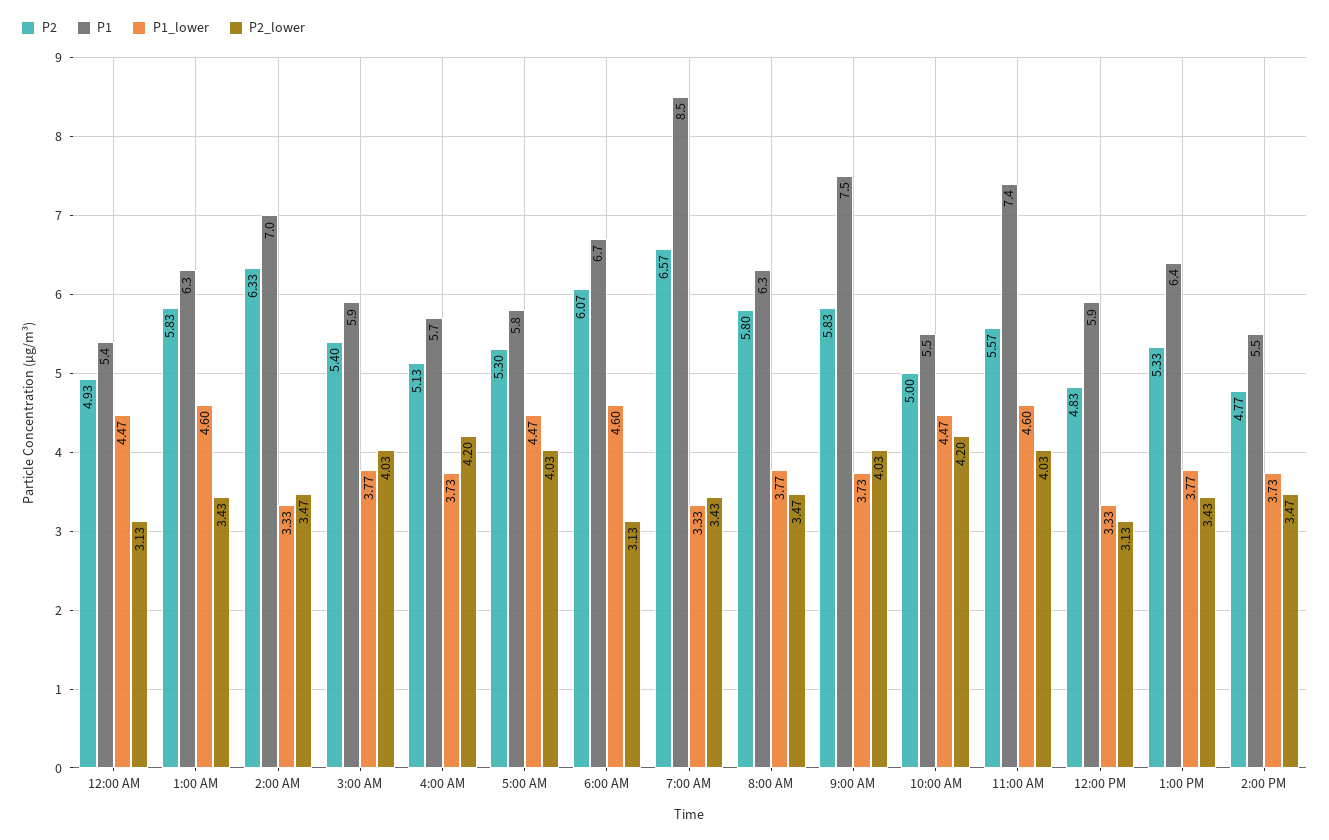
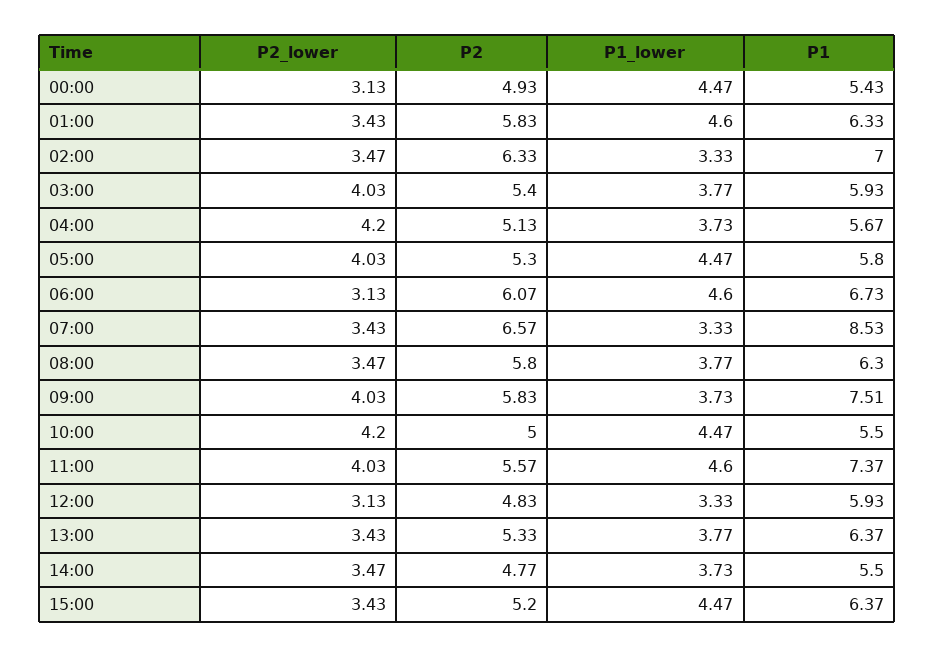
P2_lower, 15:00: none -> 3.43
P2, 15:00: none -> 5.2
P1_lower, 15:00: none -> 4.47
P1, 15:00: none -> 6.37

